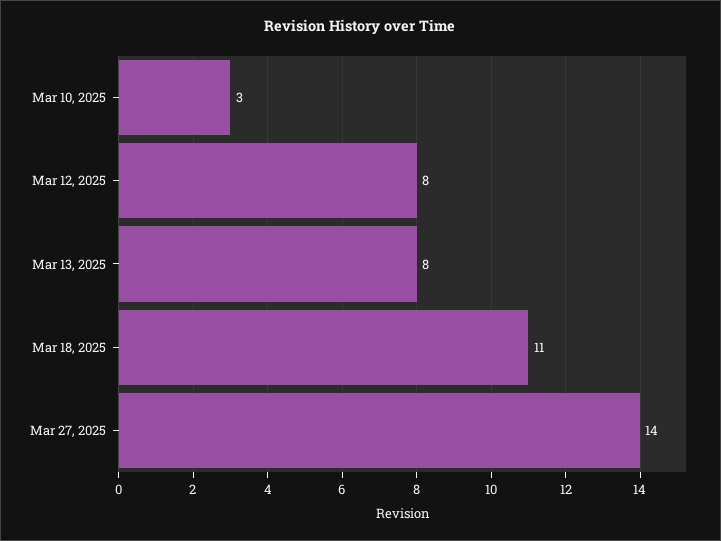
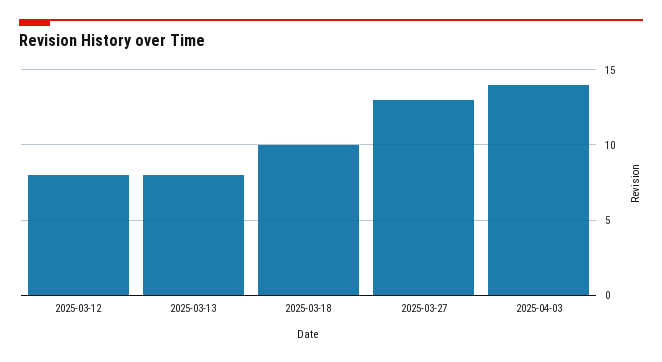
Mar 10, 2025: 3 -> none
Mar 18, 2025: 11 -> 10
Mar 27, 2025: 14 -> 13
2025-04-03: none -> 14

